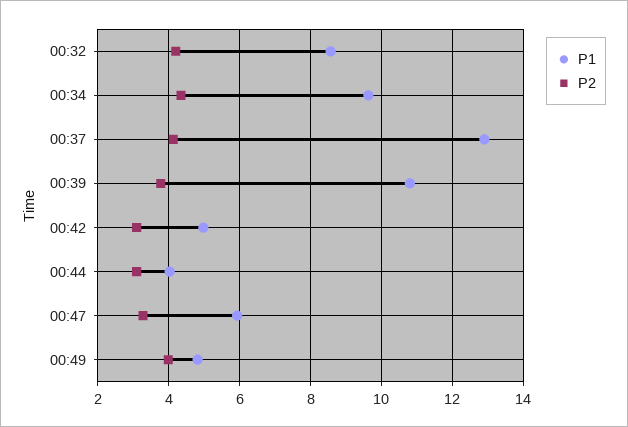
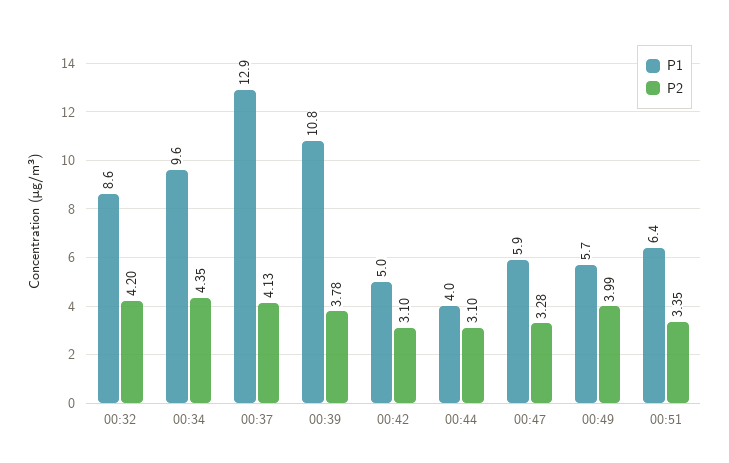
P1, 00:49: 4.8 -> 5.7
P1, 00:51: none -> 6.4
P2, 00:51: none -> 3.35

